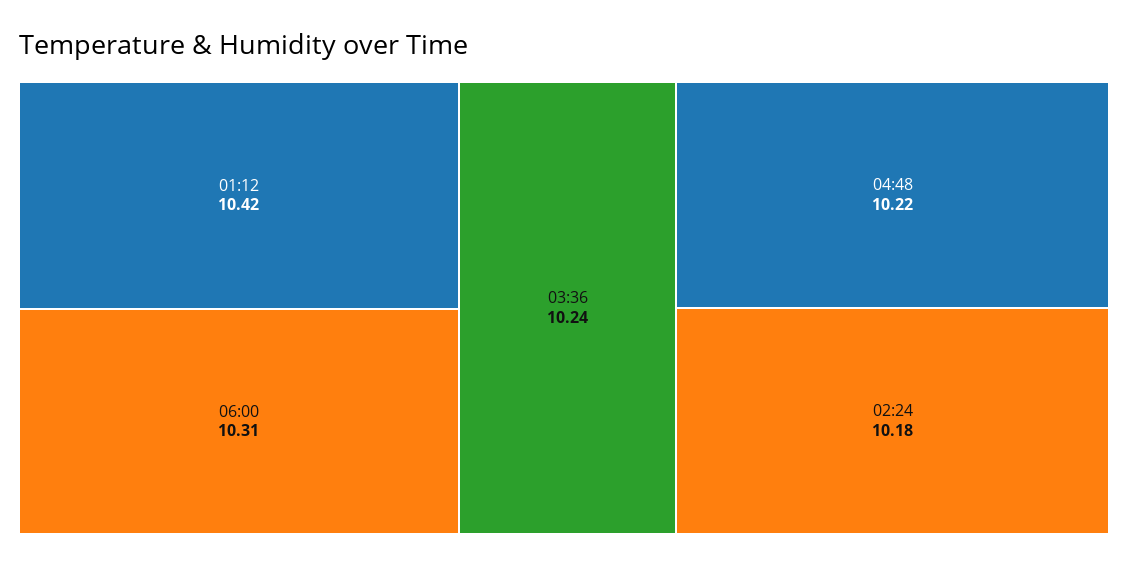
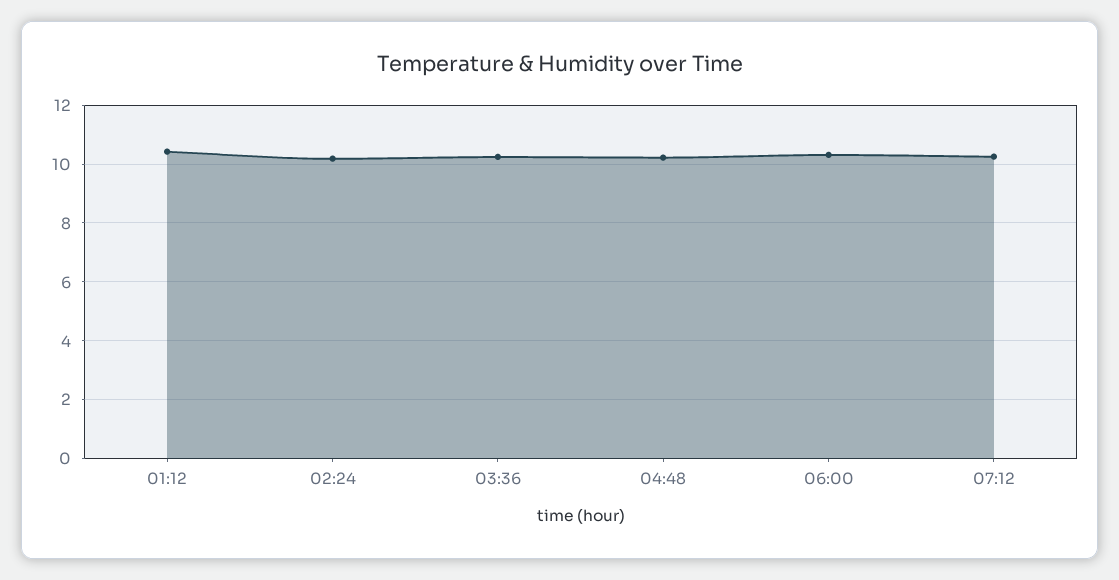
07:12: none -> 10.25

